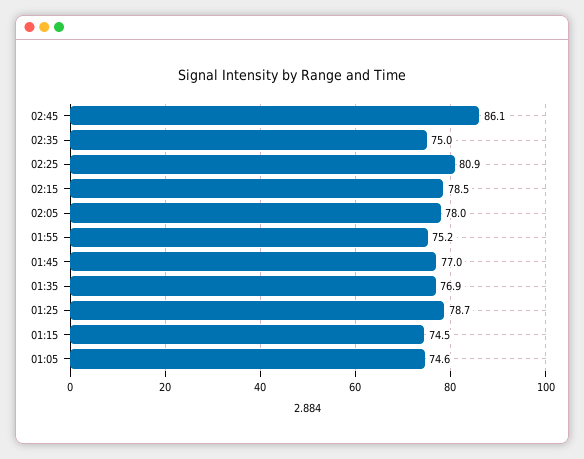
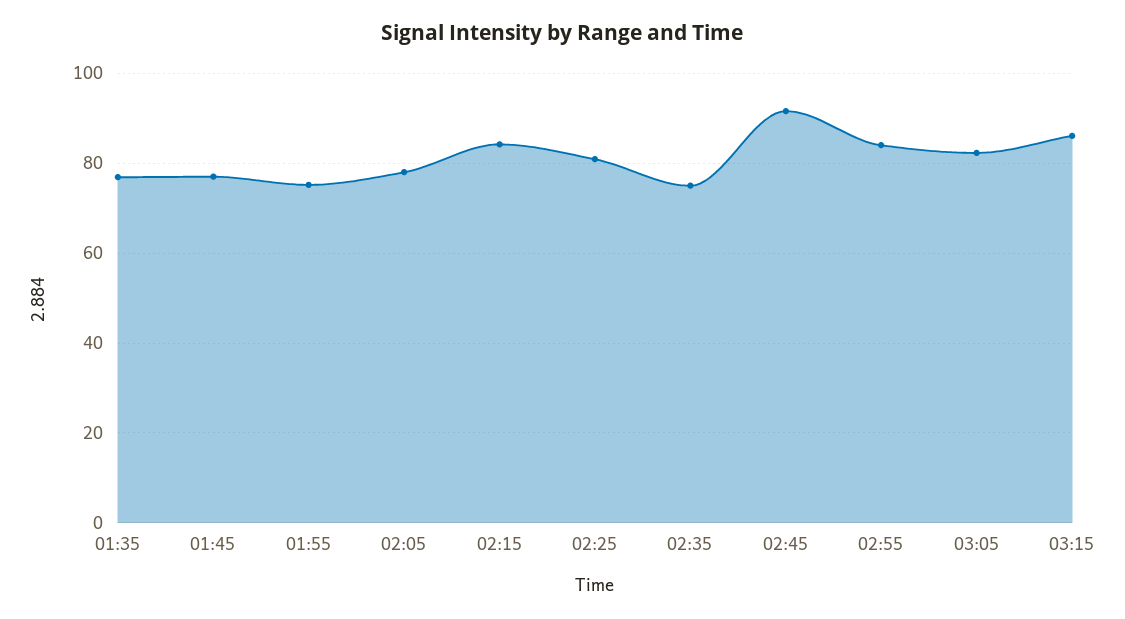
02:45: 86.1 -> 92
02:15: 78.5 -> 84
01:25: 78.7 -> none
01:15: 74.5 -> none
01:05: 74.6 -> none
02:55: none -> 84
03:05: none -> 82
03:15: none -> 86

